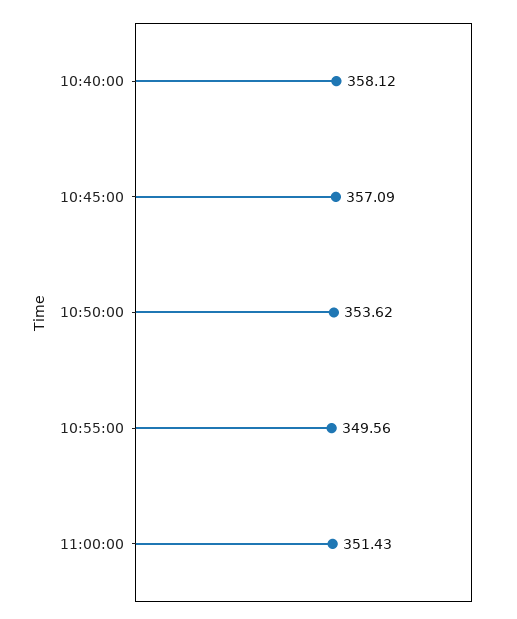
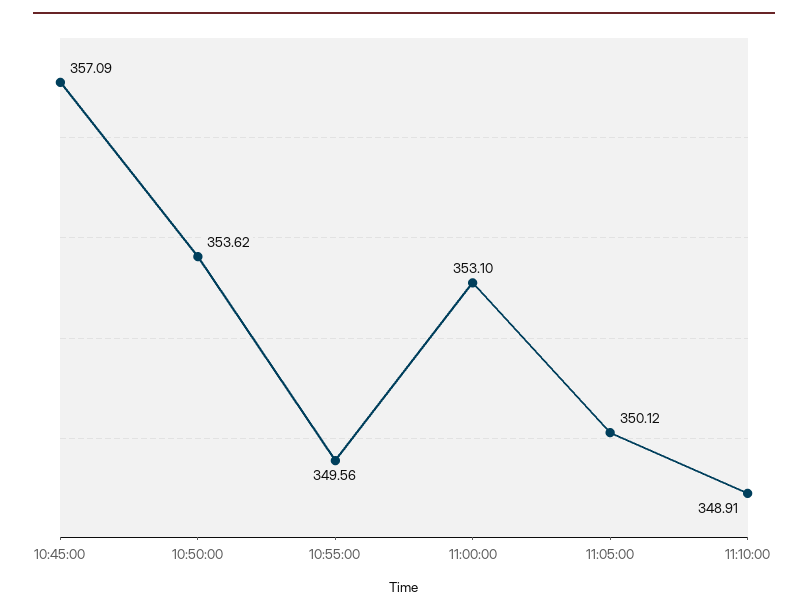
10:40:00: 358.12 -> none
11:00:00: 351.43 -> 353.1
11:05:00: none -> 350.12
11:10:00: none -> 348.91

